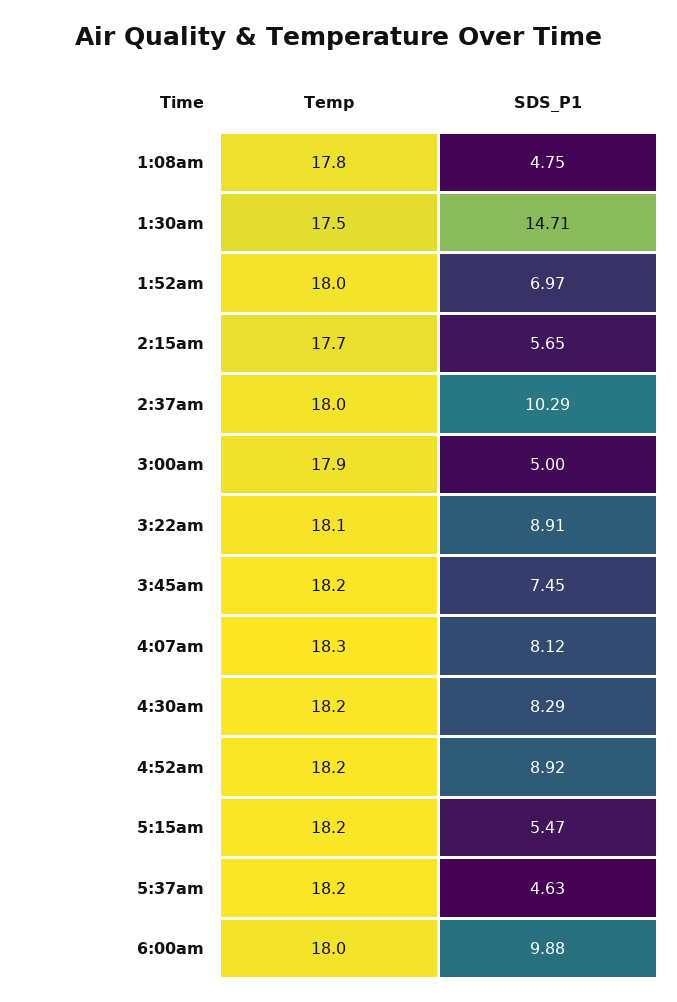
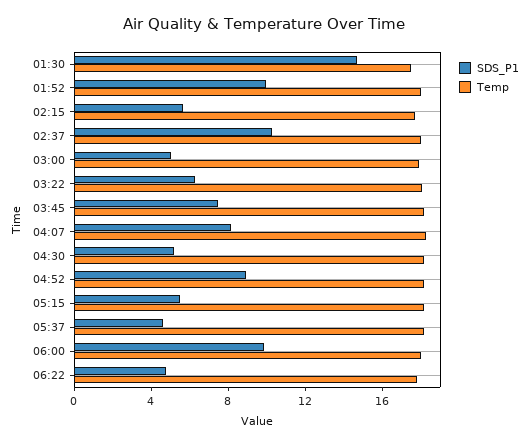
Temp, 1:08am: 17.8 -> none
SDS_P1, 1:08am: 4.75 -> none
SDS_P1, 1:52am: 6.97 -> 10
SDS_P1, 3:22am: 8.91 -> 6
SDS_P1, 4:30am: 8.29 -> 5
SDS_P1, 06:22: none -> 5
Temp, 06:22: none -> 18

